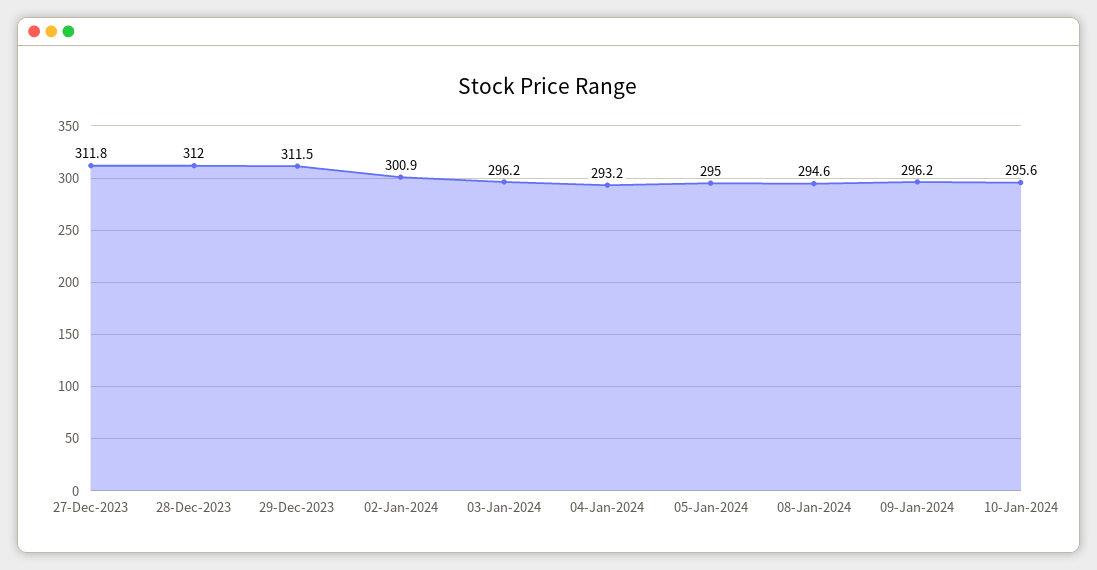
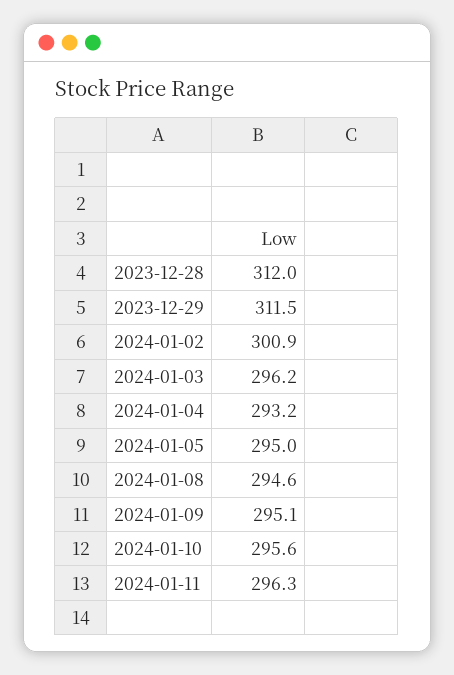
27-Dec-2023: 311.8 -> none
09-Jan-2024: 296.2 -> 295.1
2024-01-11: none -> 296.3

